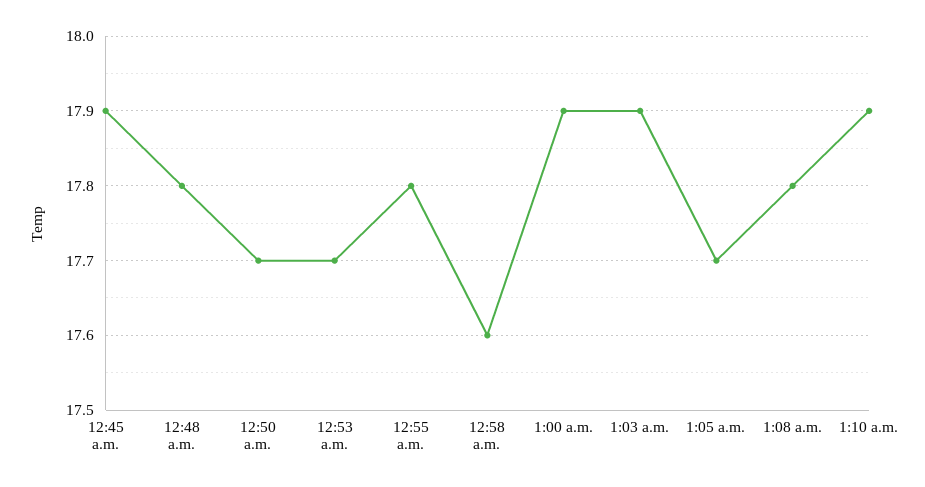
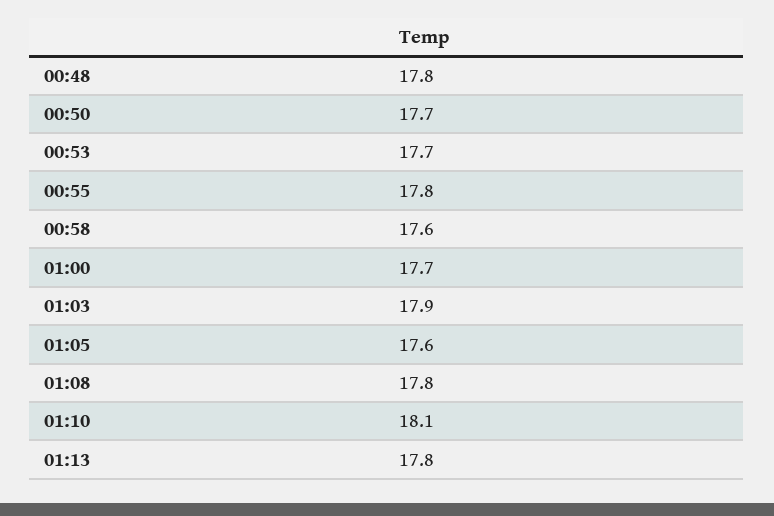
12:45 a.m.: 17.9 -> none
1:00 a.m.: 17.9 -> 17.7
1:05 a.m.: 17.7 -> 17.6
1:10 a.m.: 17.9 -> 18.1
01:13: none -> 17.8

